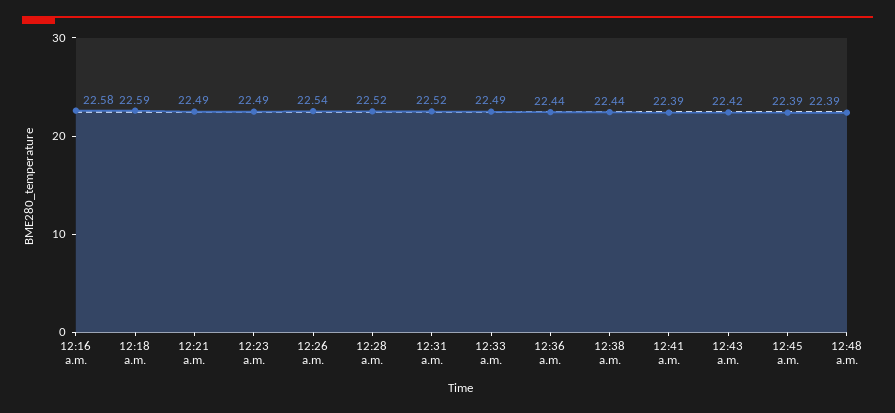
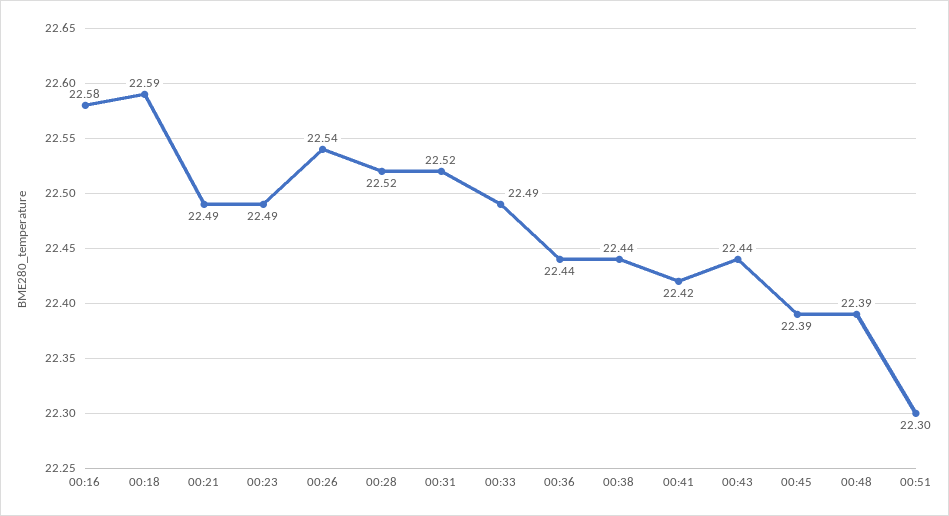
12:41 a.m.: 22.39 -> 22.42
12:43 a.m.: 22.42 -> 22.44
00:51: none -> 22.3

